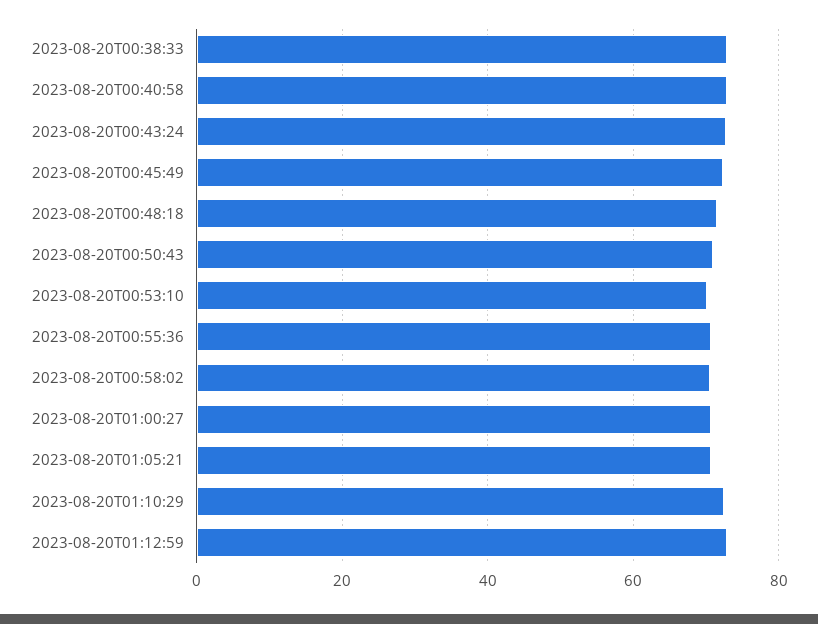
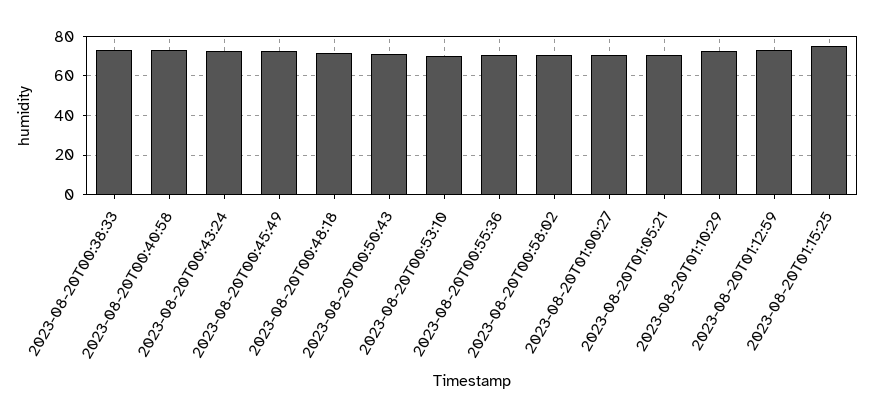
2023-08-20T01:15:25: none -> 75

